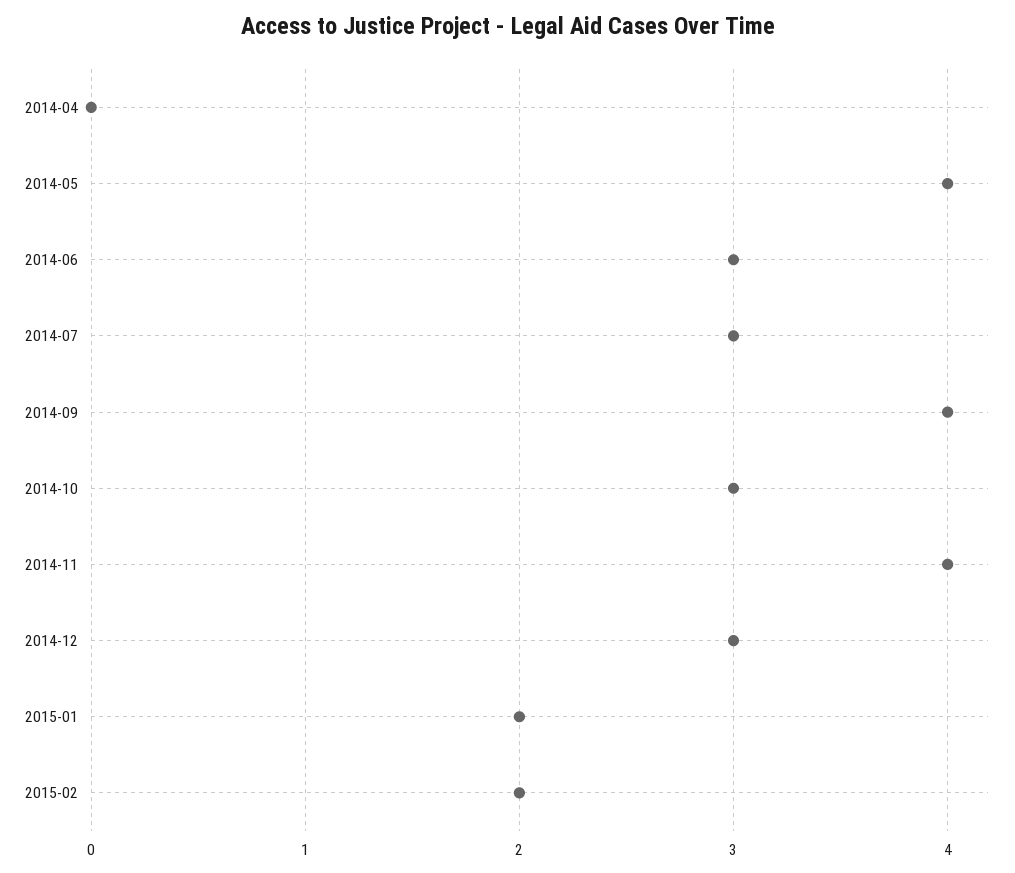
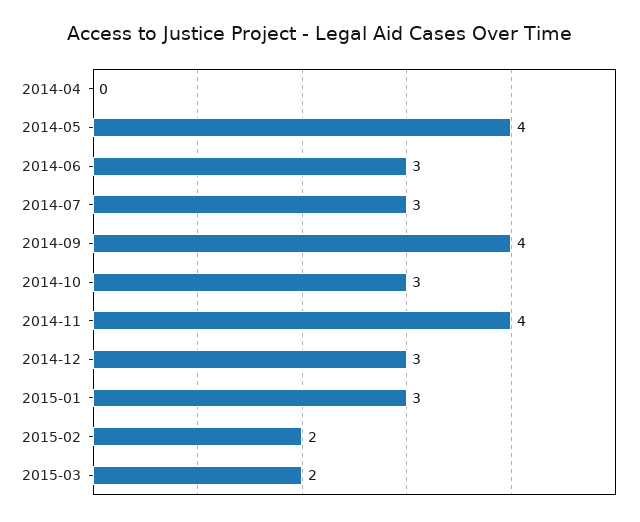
2015-01: 2 -> 3
2015-03: none -> 2

